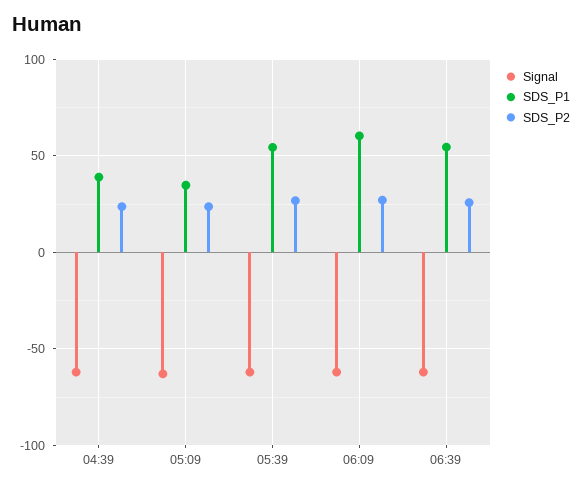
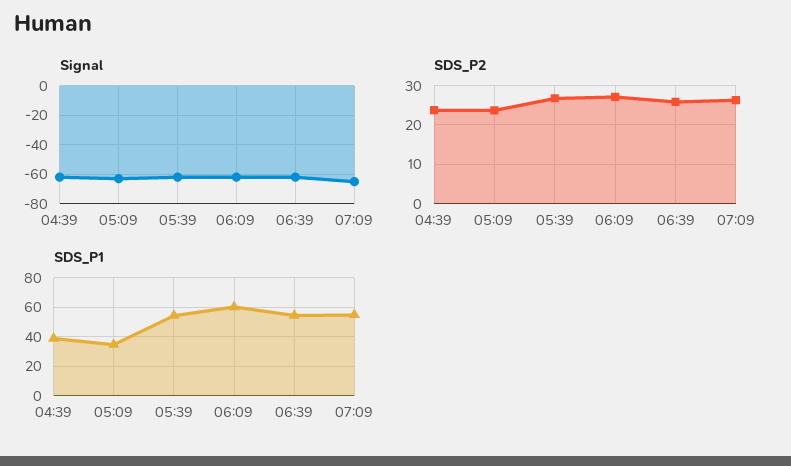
Signal, 07:09: none -> -65
SDS_P2, 07:09: none -> 26
SDS_P1, 07:09: none -> 55

